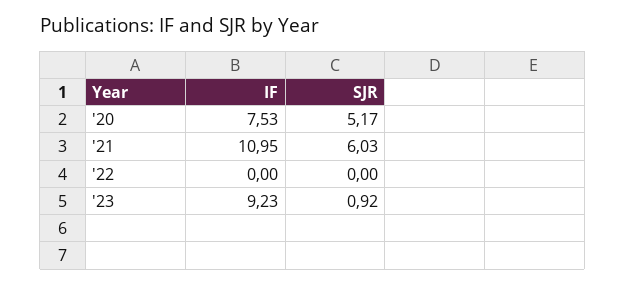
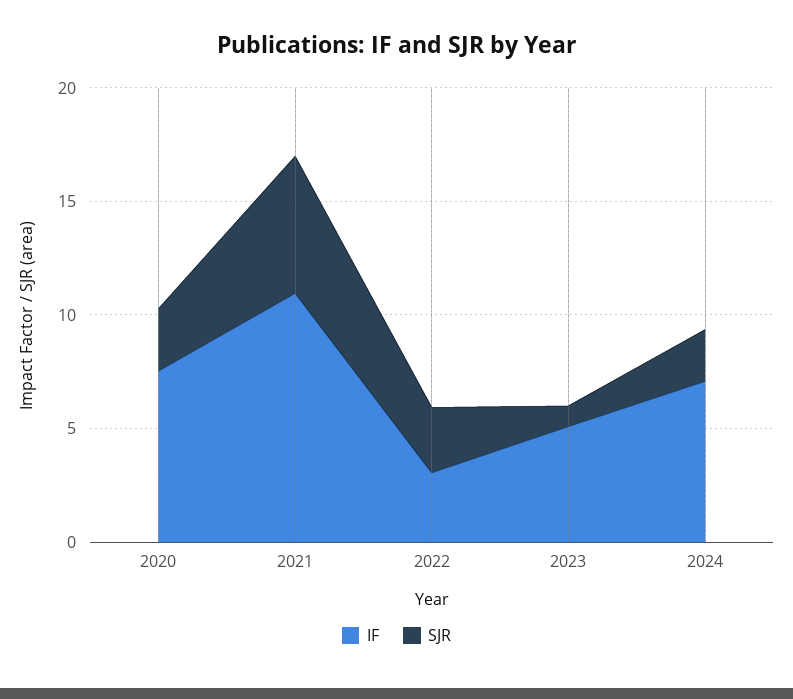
SJR, '20: 5.17 -> 3
IF, '22: 0 -> 3
SJR, '22: 0 -> 3
IF, '23: 9.23 -> 5
IF, 2024: none -> 7
SJR, 2024: none -> 2

